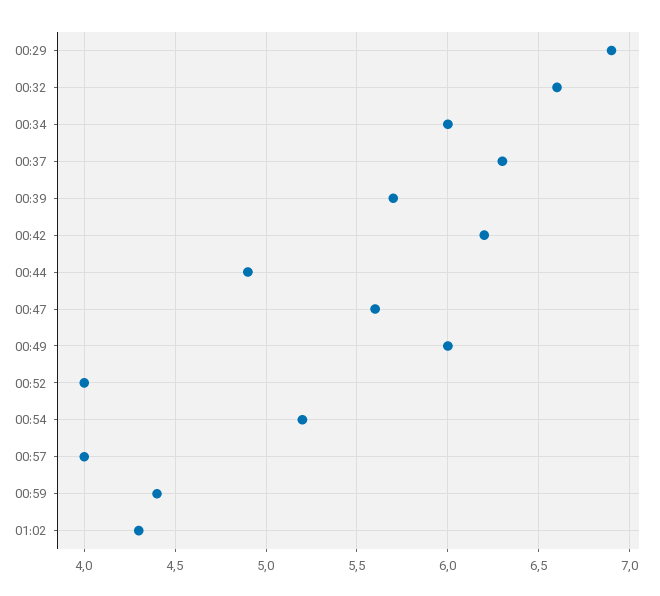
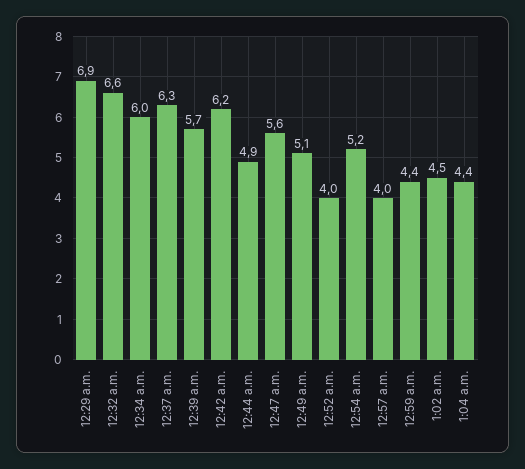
00:49: 6 -> 5.1
01:02: 4.3 -> 4.5
1:04 a.m.: none -> 4.4

